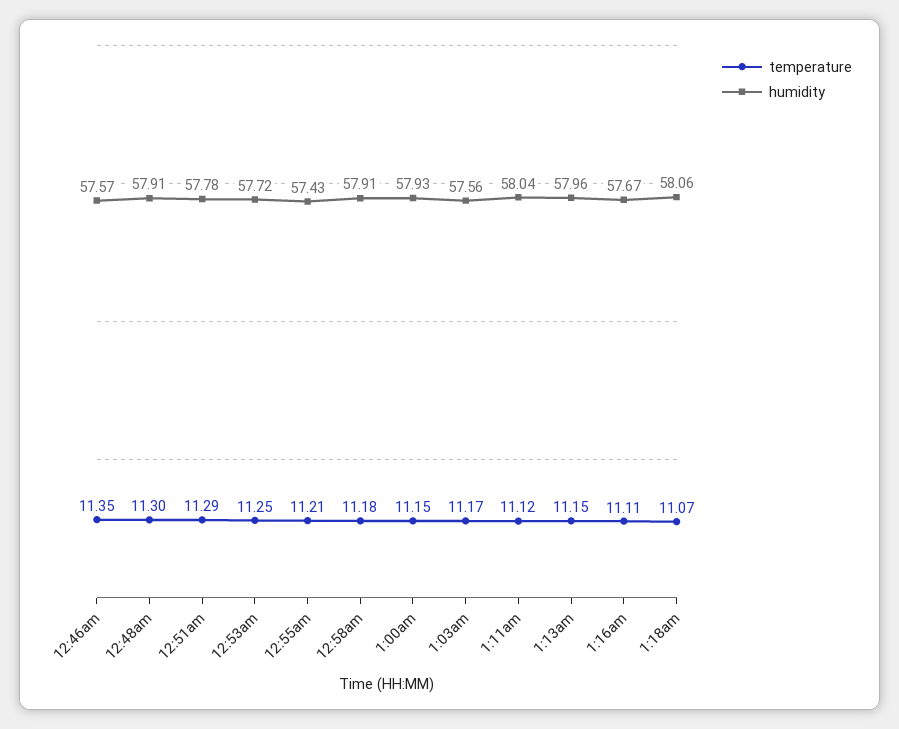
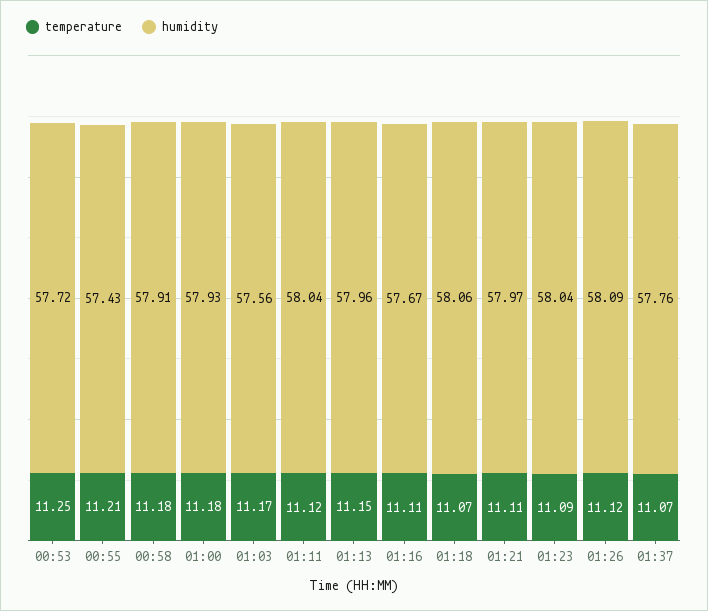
temperature, 12:46am: 11.35 -> none
humidity, 12:46am: 57.57 -> none
temperature, 12:48am: 11.3 -> none
humidity, 12:48am: 57.91 -> none
temperature, 12:51am: 11.29 -> none
humidity, 12:51am: 57.78 -> none
temperature, 1:00am: 11.15 -> 11.18
temperature, 01:21: none -> 11.11
humidity, 01:21: none -> 57.97
temperature, 01:23: none -> 11.09
humidity, 01:23: none -> 58.04
temperature, 01:26: none -> 11.12
humidity, 01:26: none -> 58.09
temperature, 01:37: none -> 11.07
humidity, 01:37: none -> 57.76

